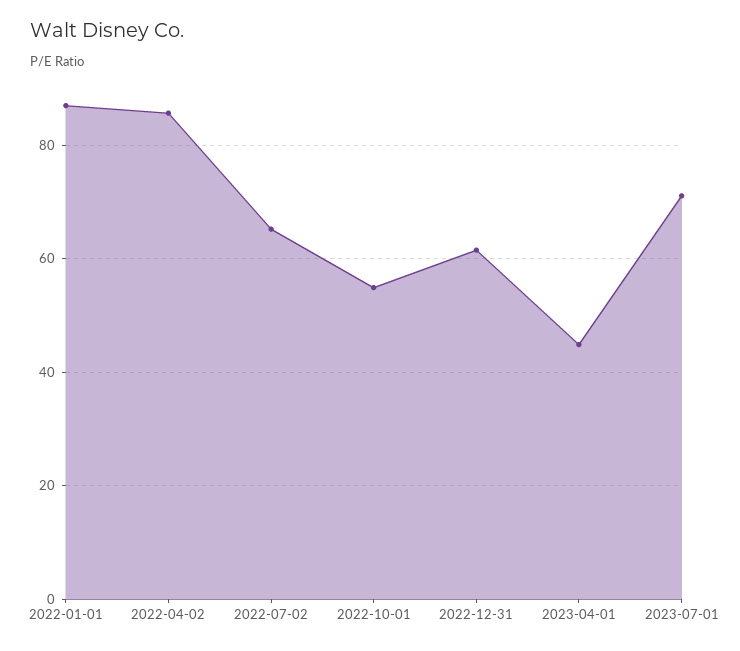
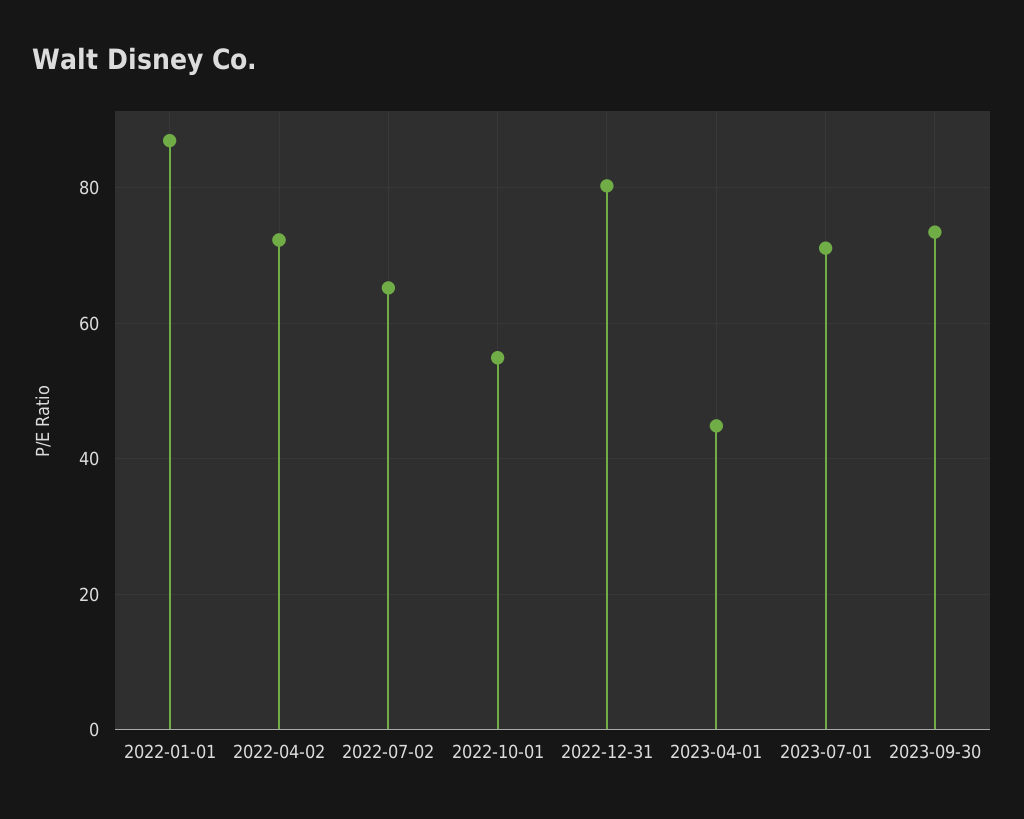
2022-04-02: 86 -> 72
2022-12-31: 62 -> 80
2023-09-30: none -> 74

